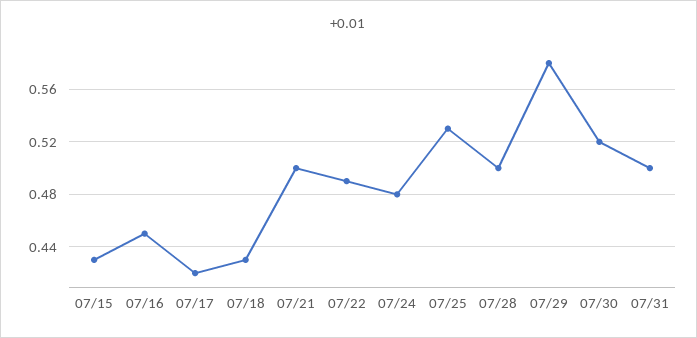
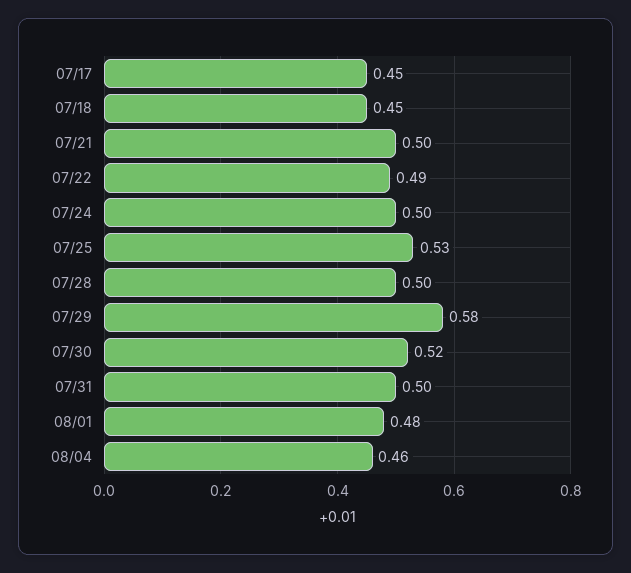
07/15: 0.43 -> none
07/16: 0.45 -> none
07/17: 0.42 -> 0.45
07/18: 0.43 -> 0.45
07/24: 0.48 -> 0.5
08/01: none -> 0.48
08/04: none -> 0.46

